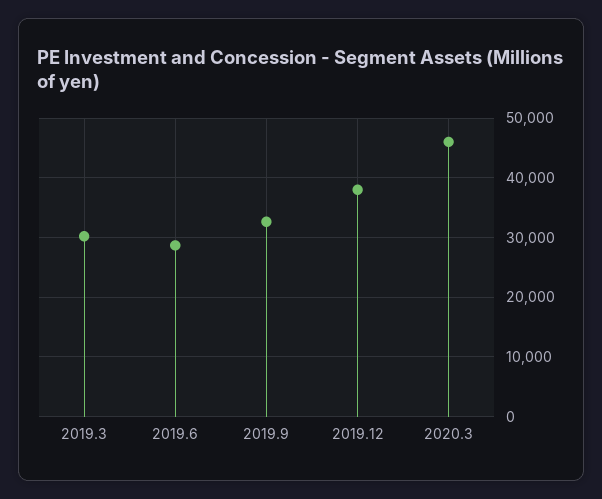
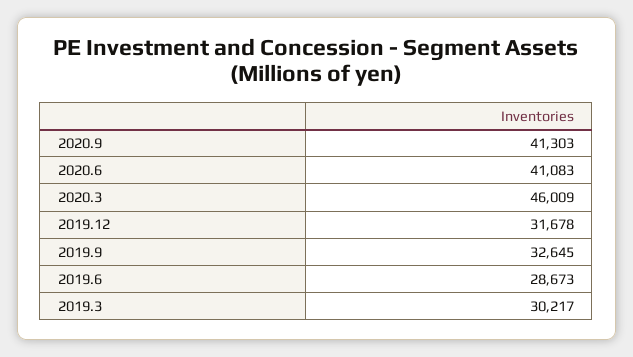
2019.12: 38000 -> 31678
2020.9: none -> 41303
2020.6: none -> 41083

